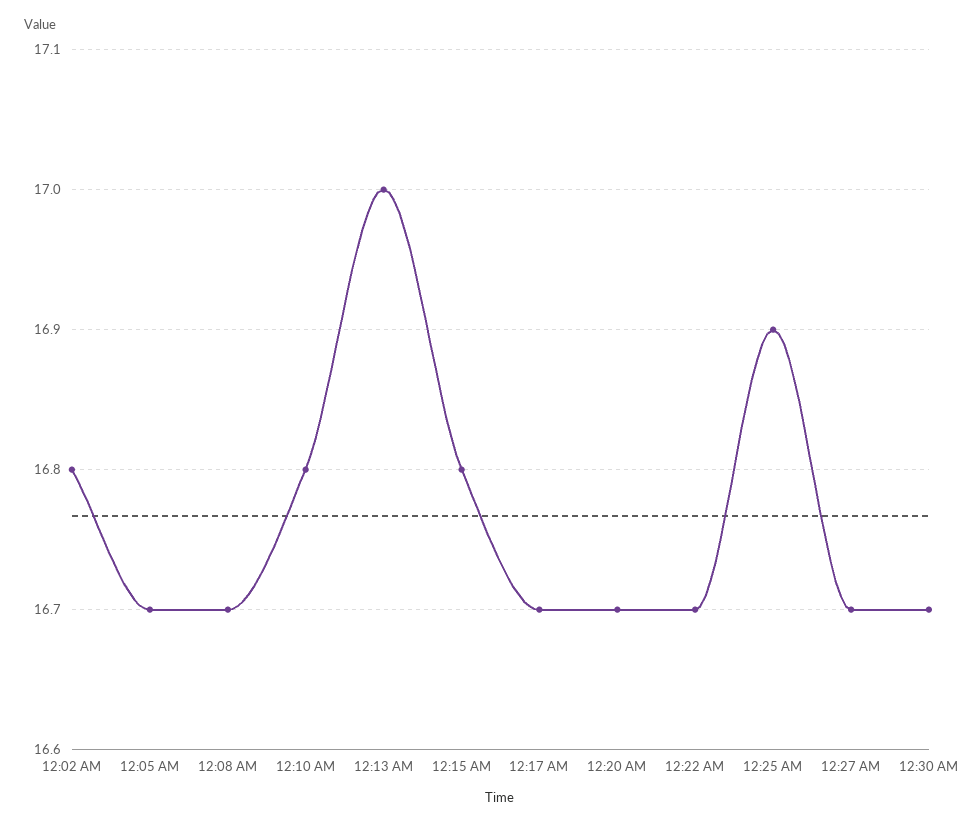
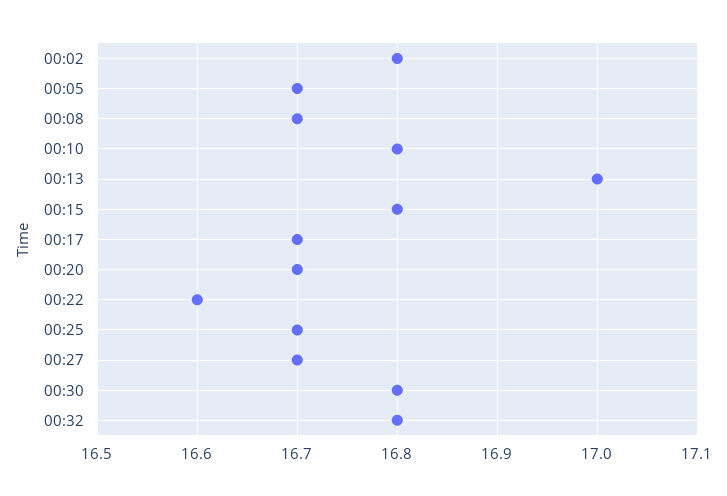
12:22 AM: 16.7 -> 16.6
12:25 AM: 16.9 -> 16.7
12:30 AM: 16.7 -> 16.8
00:32: none -> 16.8

